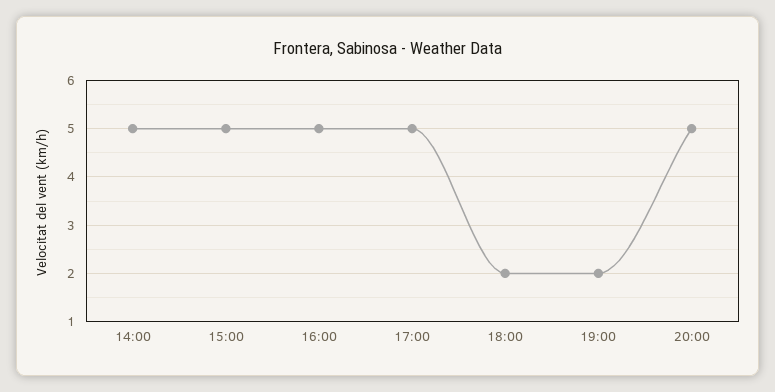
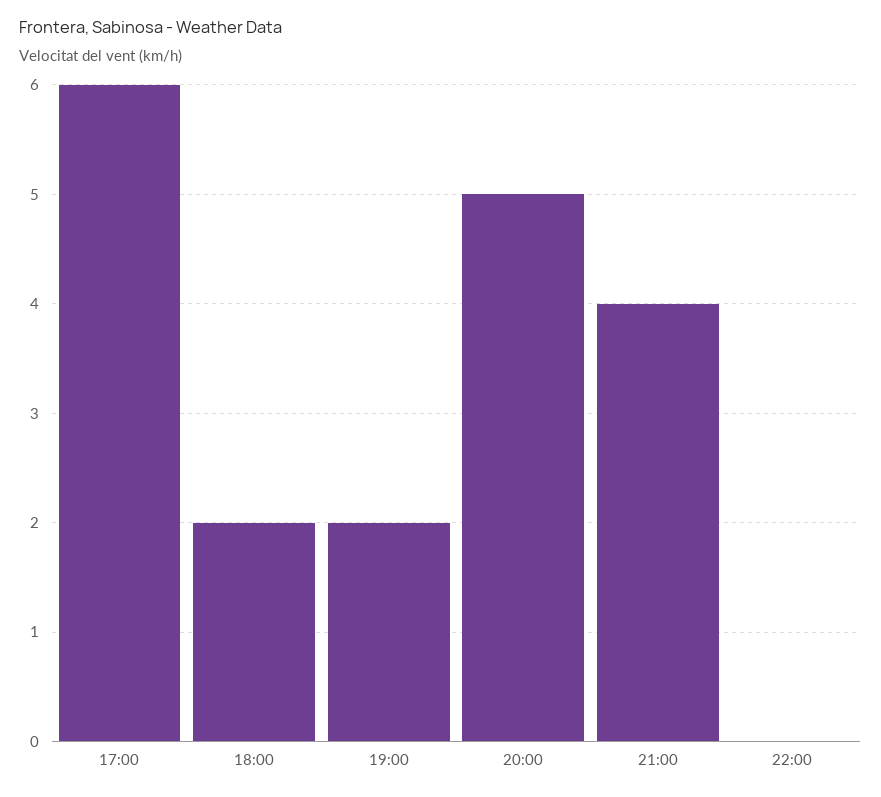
14:00: 5 -> none
15:00: 5 -> none
16:00: 5 -> none
17:00: 5 -> 6
21:00: none -> 4
22:00: none -> 0

